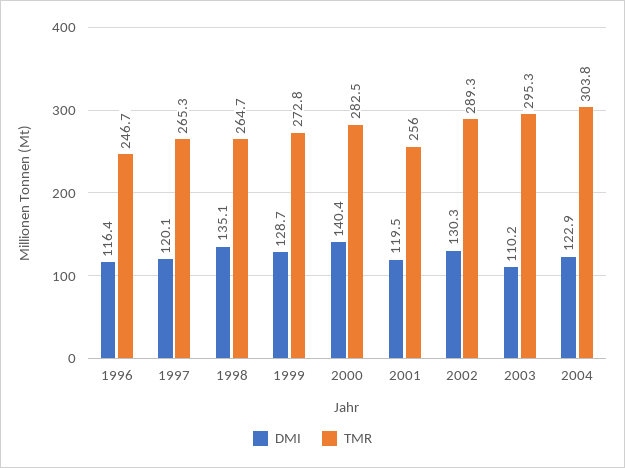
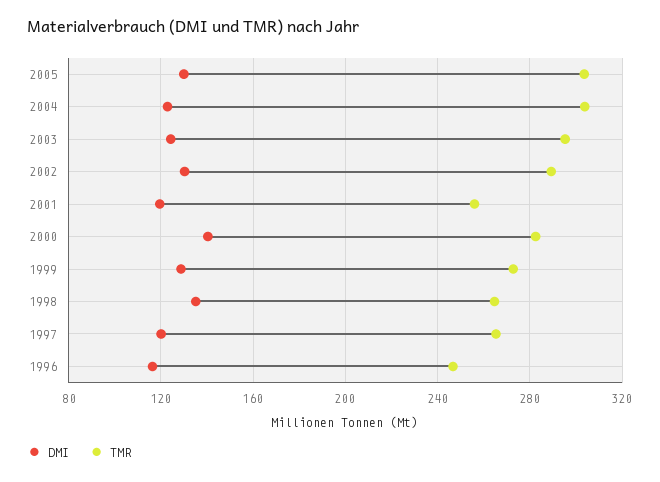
DMI, 2003: 110.2 -> 125
DMI, 2005: none -> 130
TMR, 2005: none -> 305

